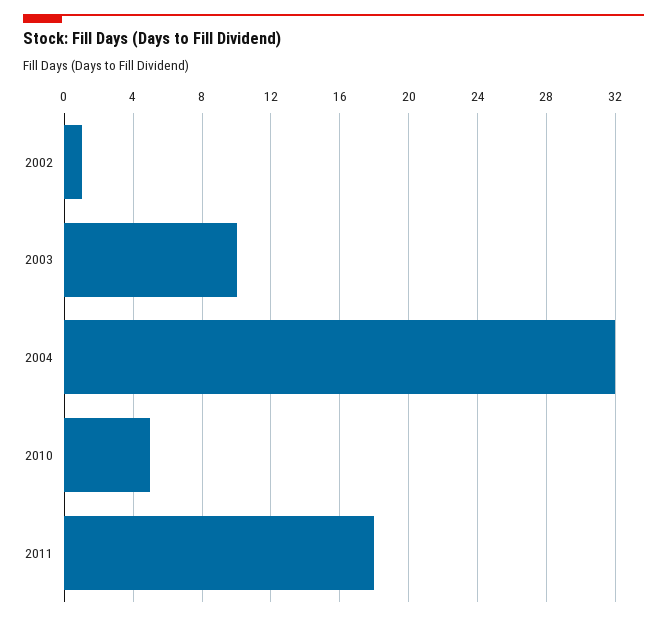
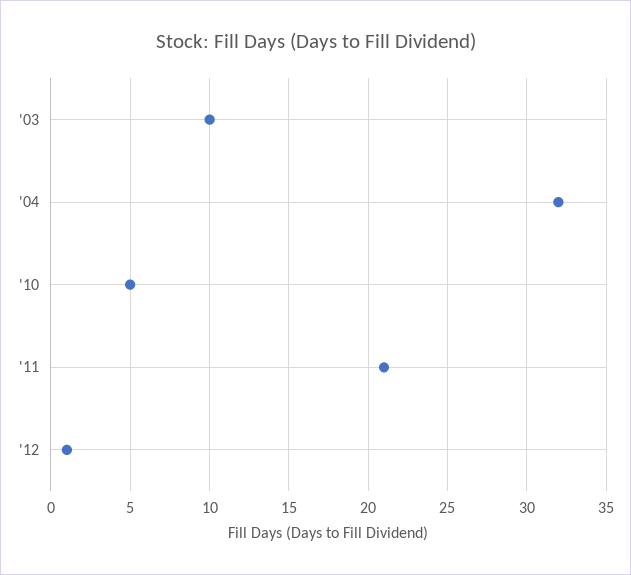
2002: 1 -> none
2011: 18 -> 21
'12: none -> 1

